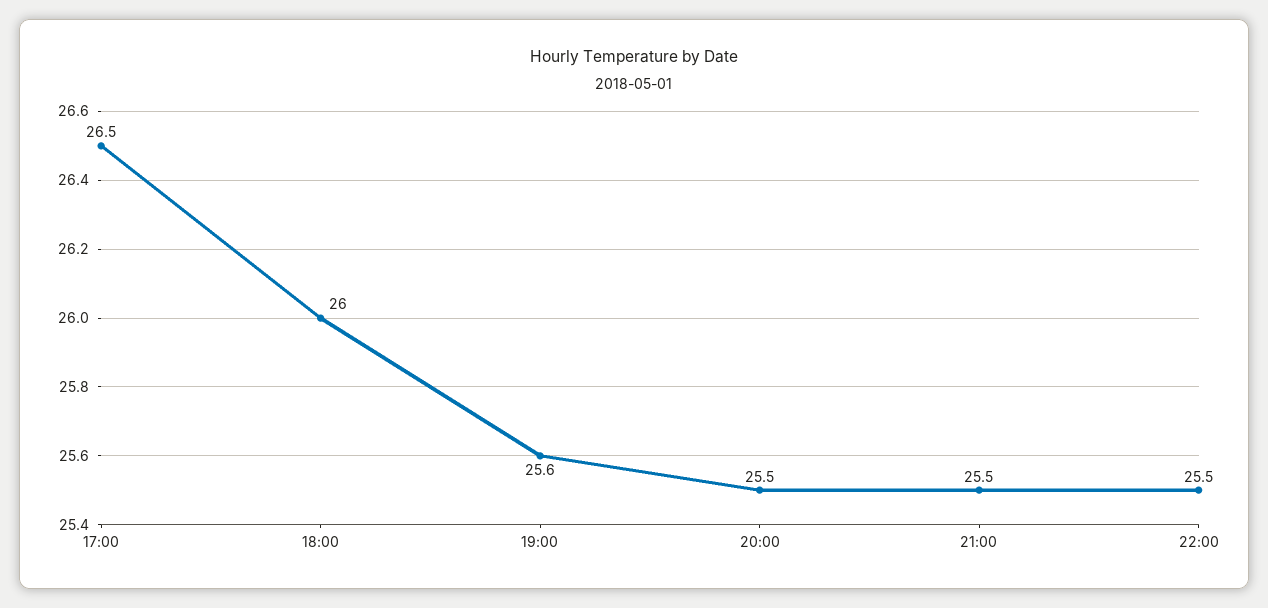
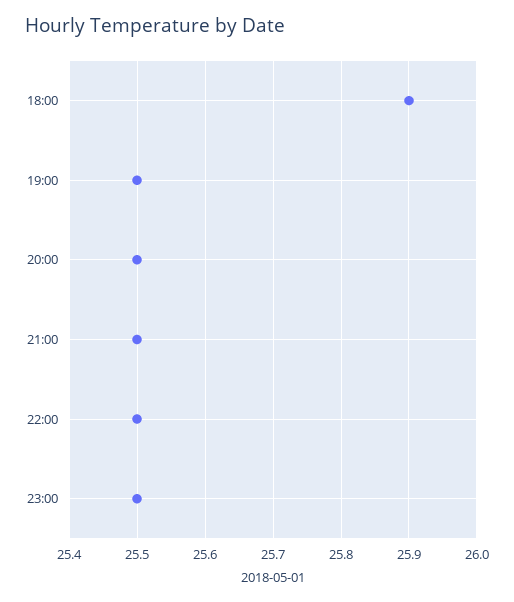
17:00: 26.5 -> none
18:00: 26 -> 25.9
19:00: 25.6 -> 25.5
23:00: none -> 25.5

